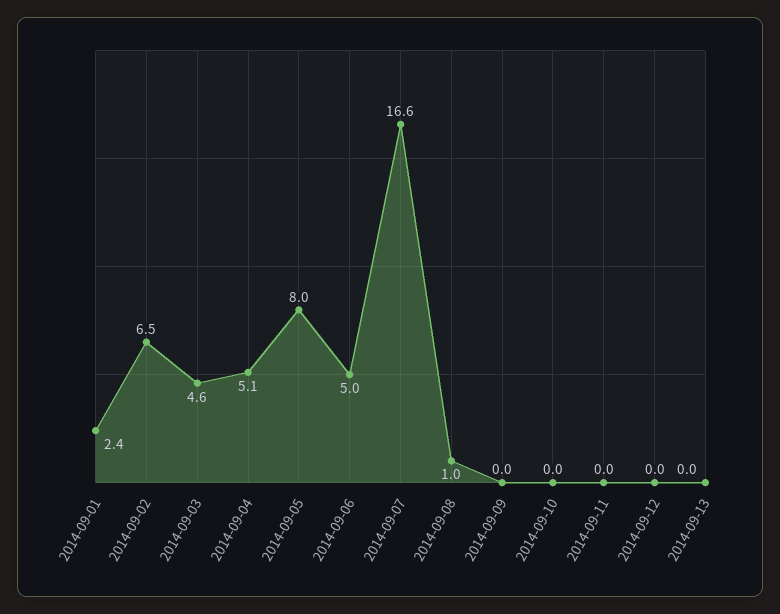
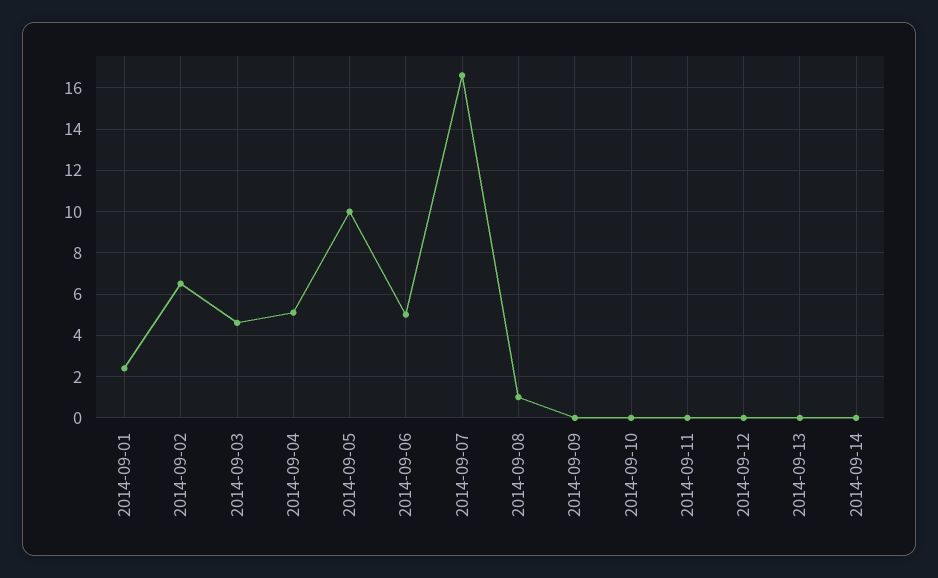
2014-09-05: 8 -> 10
2014-09-14: none -> 0

